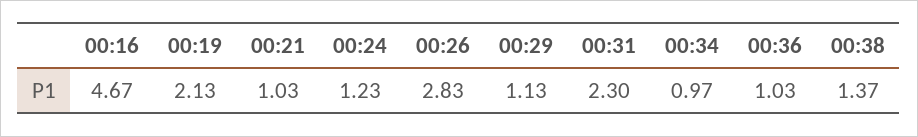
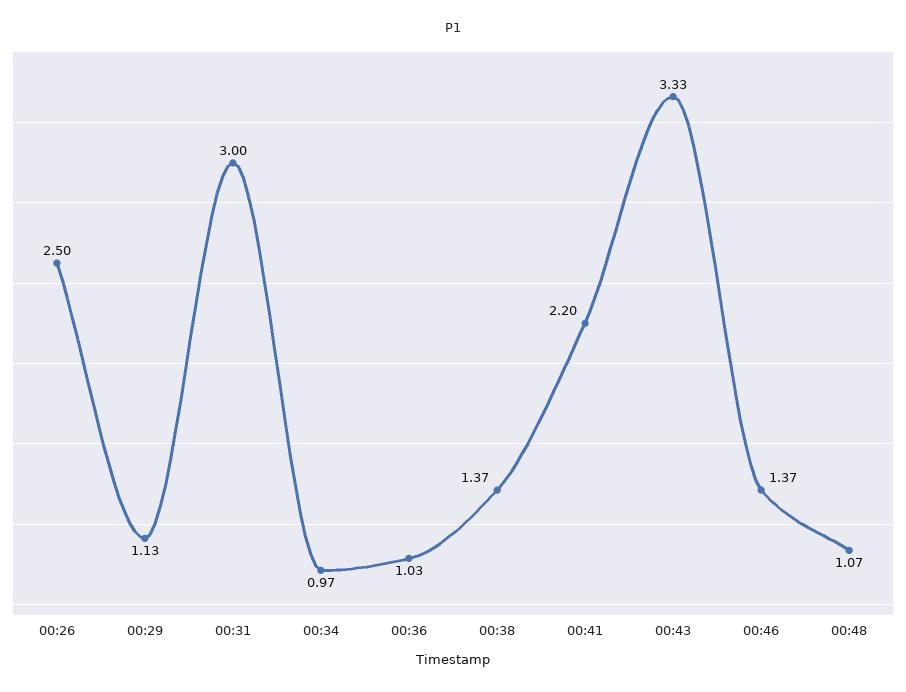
00:16: 4.67 -> none
00:19: 2.13 -> none
00:21: 1.03 -> none
00:24: 1.23 -> none
00:26: 2.83 -> 2.5
00:31: 2.3 -> 3
00:41: none -> 2.2
00:43: none -> 3.33
00:46: none -> 1.37
00:48: none -> 1.07

